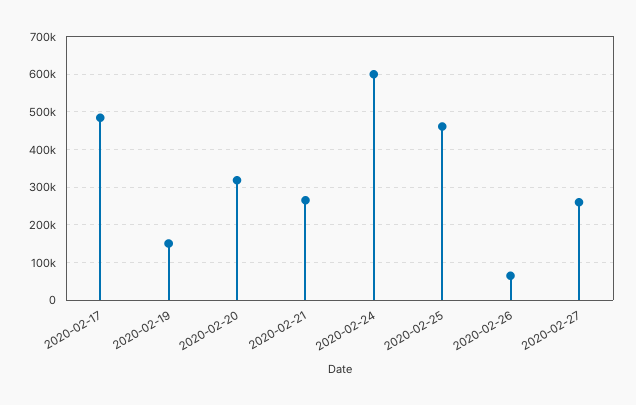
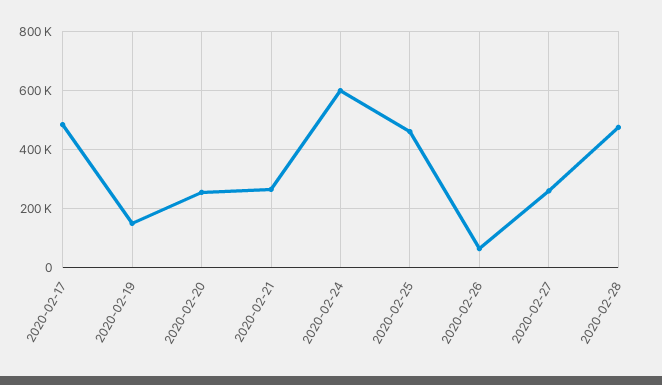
2020-02-20: 320000 -> 250000
2020-02-28: none -> 475000

